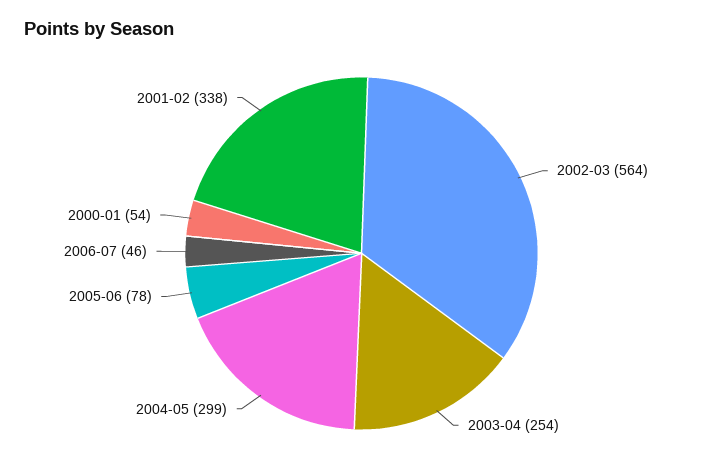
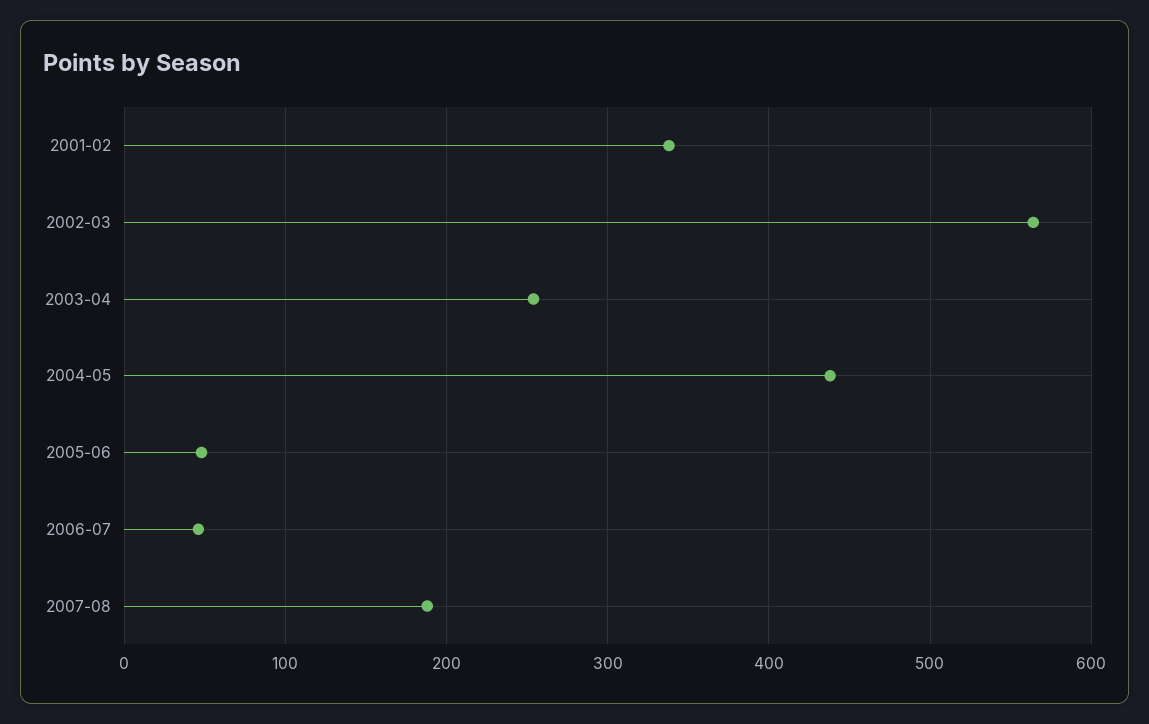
2004-05: 299 -> 440
2005-06: 78 -> 50
2000-01: 54 -> none
2007-08: none -> 190

